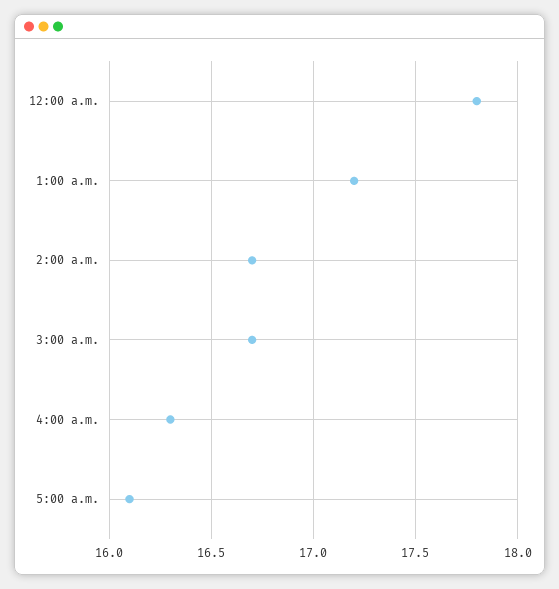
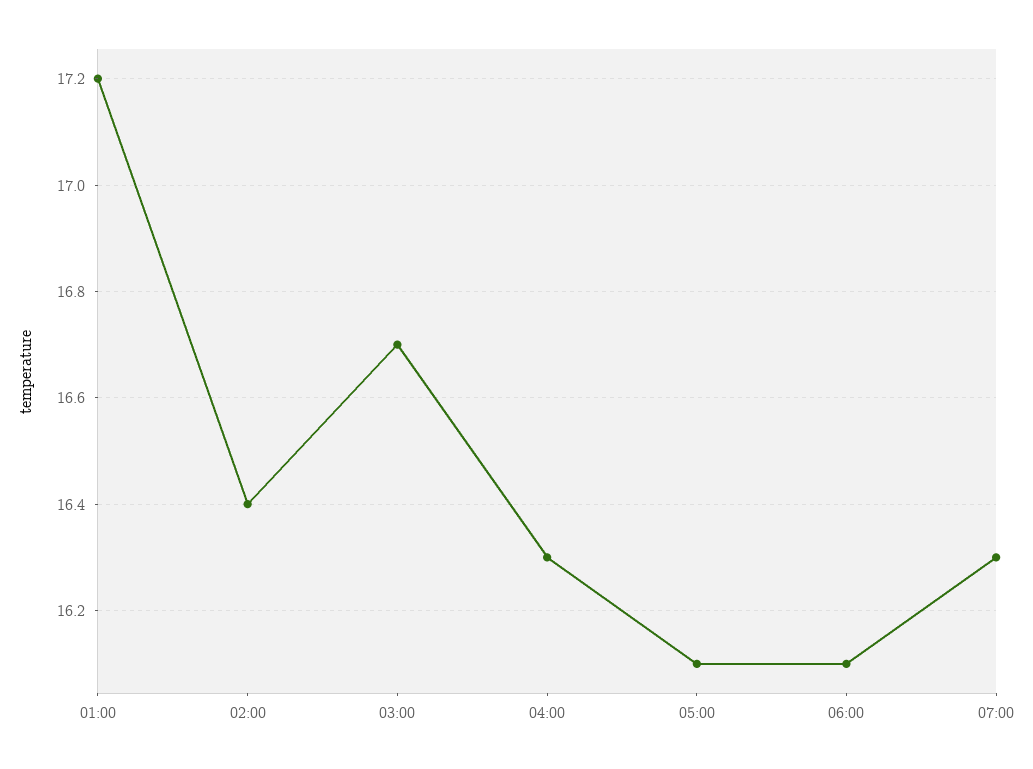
12:00 a.m.: 17.8 -> none
2:00 a.m.: 16.7 -> 16.4
06:00: none -> 16.1
07:00: none -> 16.3

